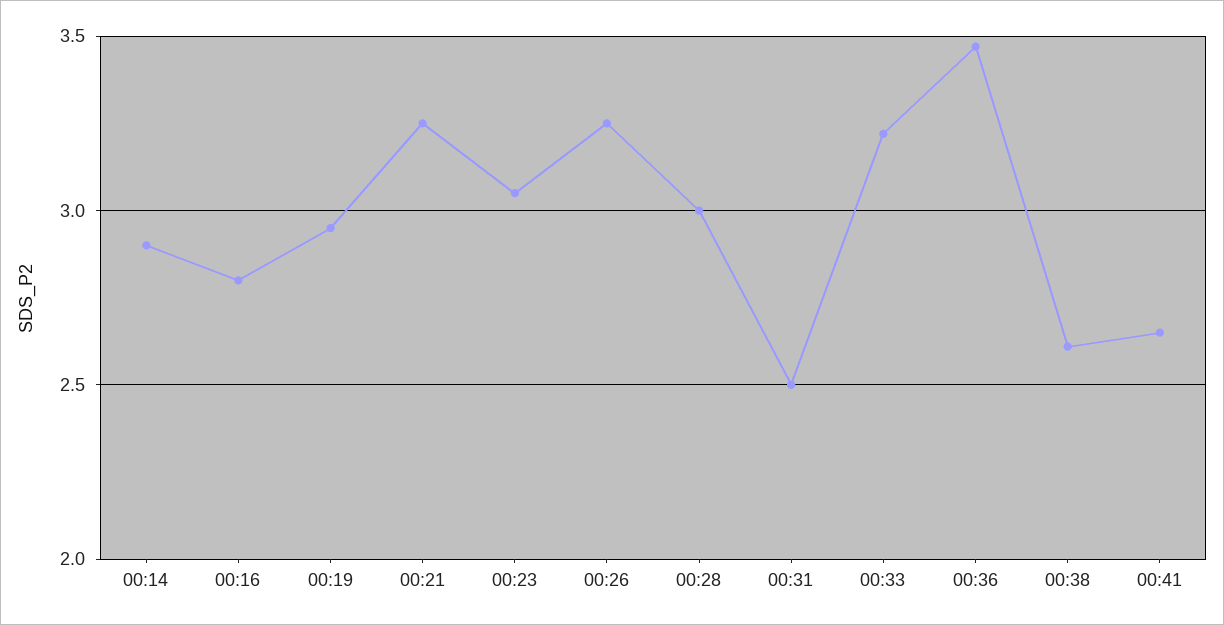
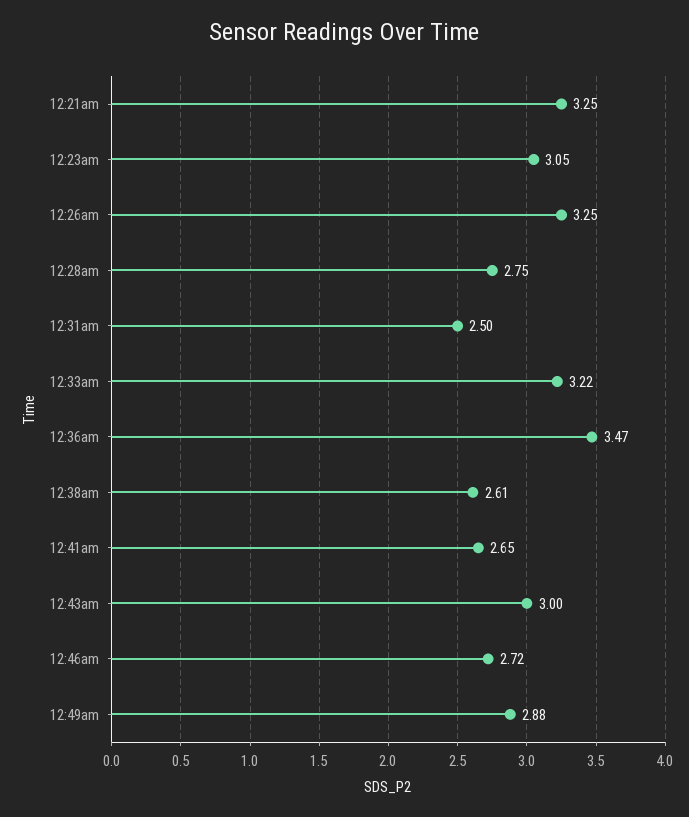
00:14: 2.9 -> none
00:16: 2.8 -> none
00:19: 2.95 -> none
00:28: 3 -> 2.75
12:43am: none -> 3
12:46am: none -> 2.72
12:49am: none -> 2.88

